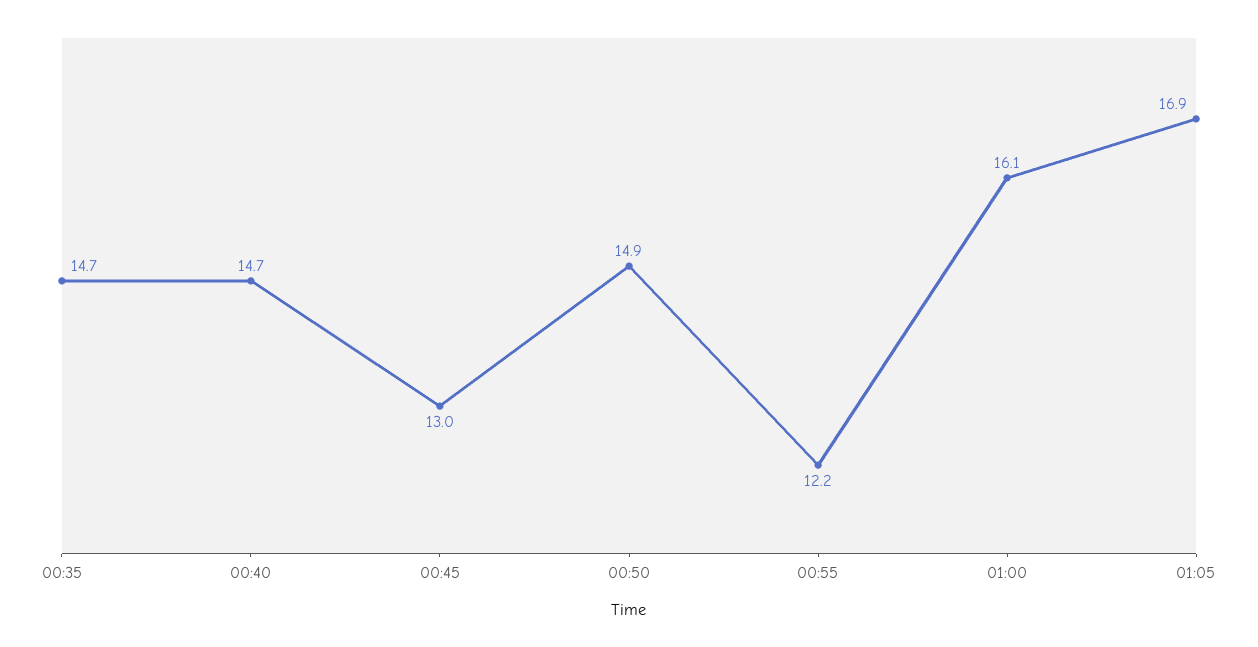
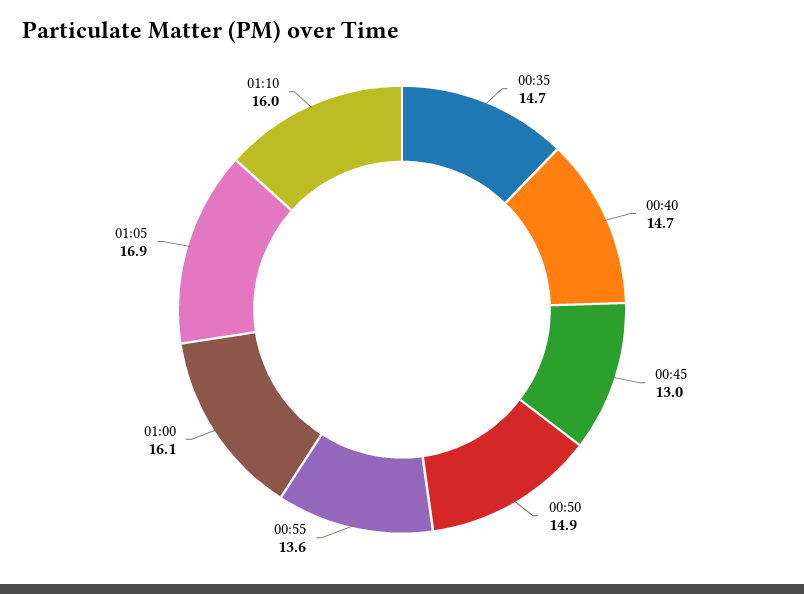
00:55: 12.2 -> 13.6
01:10: none -> 16

